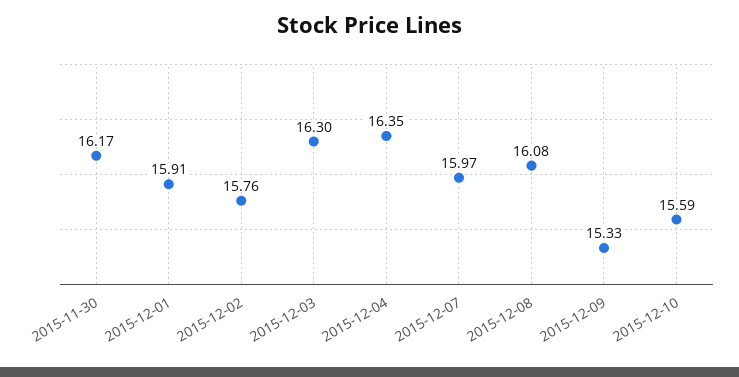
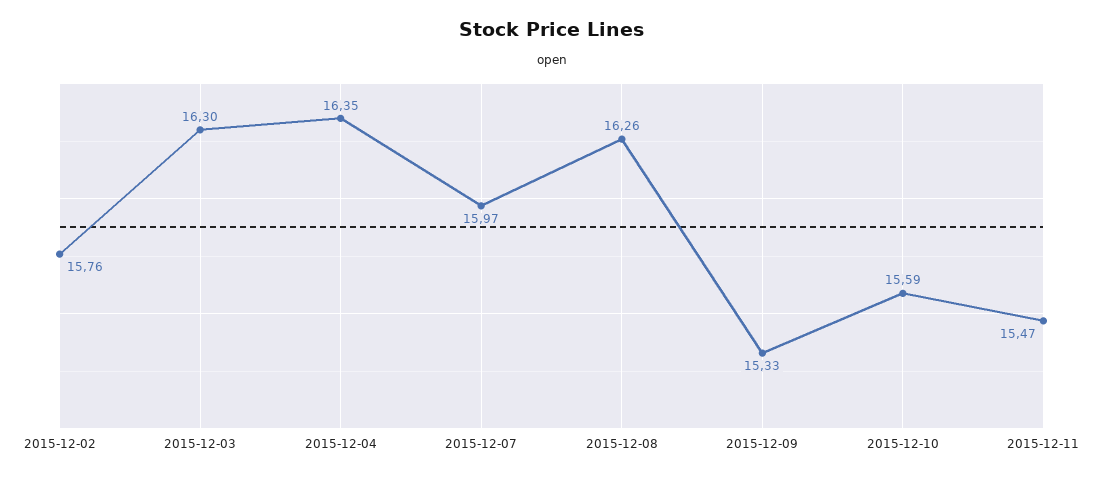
2015-11-30: 16.17 -> none
2015-12-01: 15.91 -> none
2015-12-08: 16.08 -> 16.26
2015-12-11: none -> 15.47

